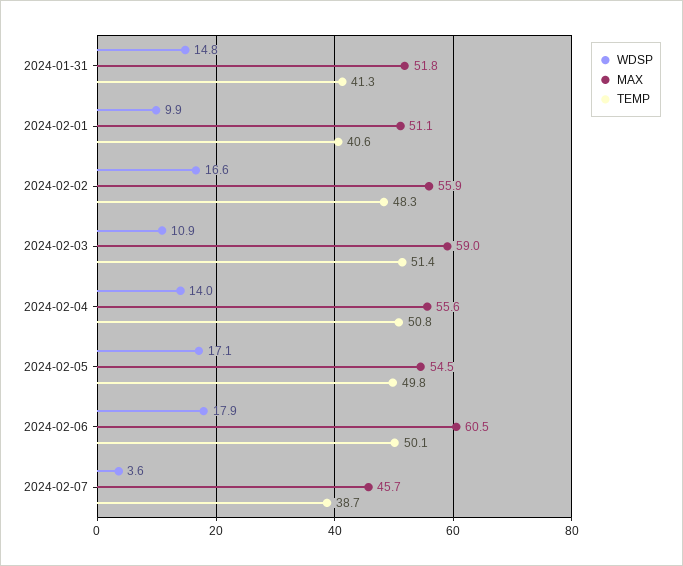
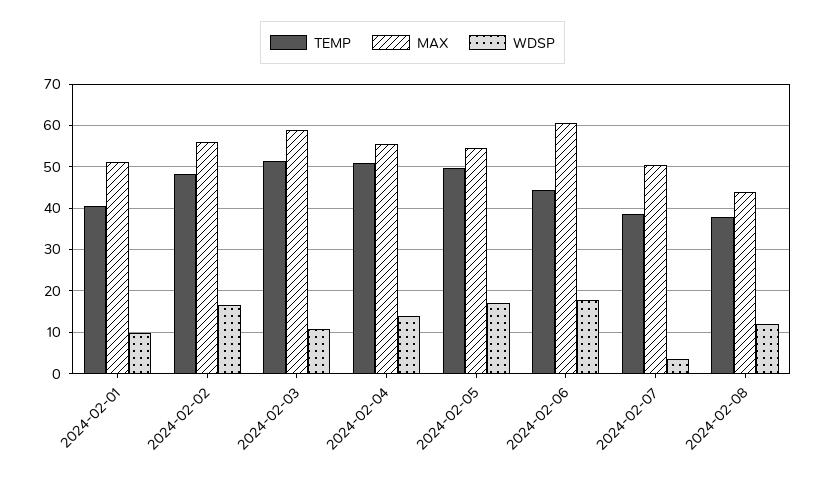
WDSP, 2024-01-31: 14.8 -> none
MAX, 2024-01-31: 51.8 -> none
TEMP, 2024-01-31: 41.3 -> none
TEMP, 2024-02-06: 50.1 -> 44
MAX, 2024-02-07: 45.7 -> 50
TEMP, 2024-02-08: none -> 38
MAX, 2024-02-08: none -> 44
WDSP, 2024-02-08: none -> 12

